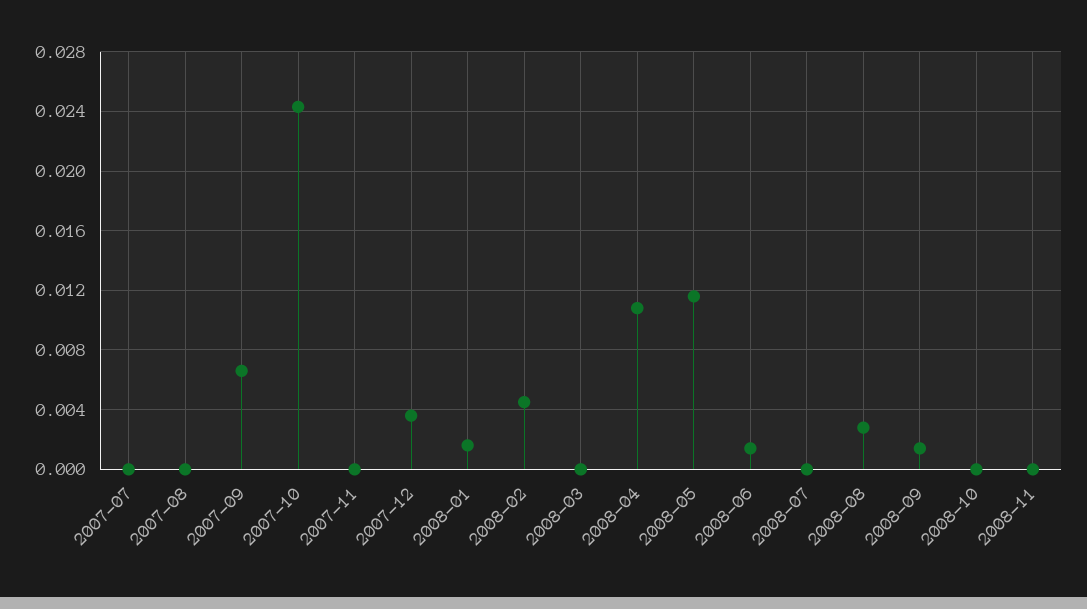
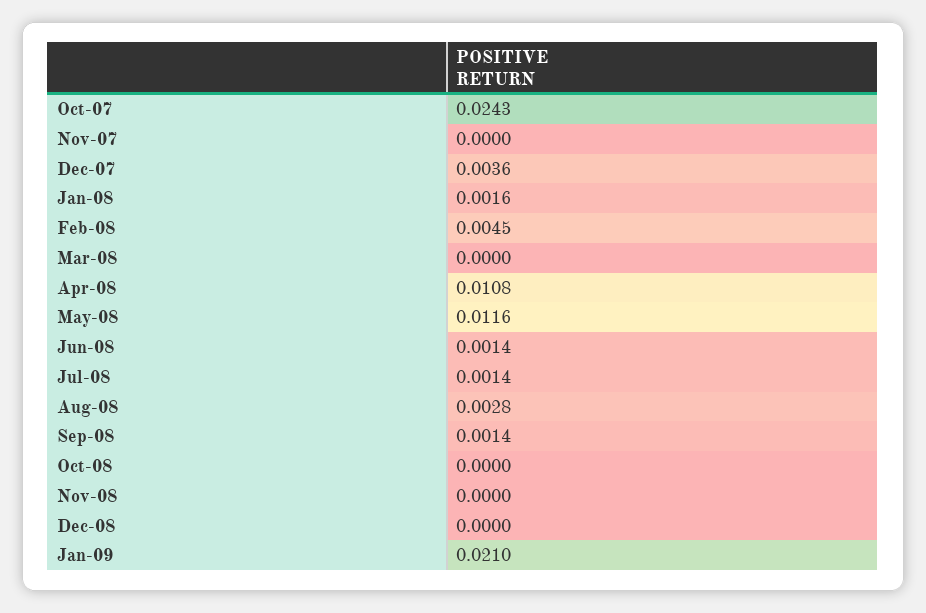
2007-07: 0 -> none
2007-08: 0 -> none
2007-09: 0.0065 -> none
2008-07: 0 -> 0.0014
Dec-08: none -> 0
Jan-09: none -> 0.021

